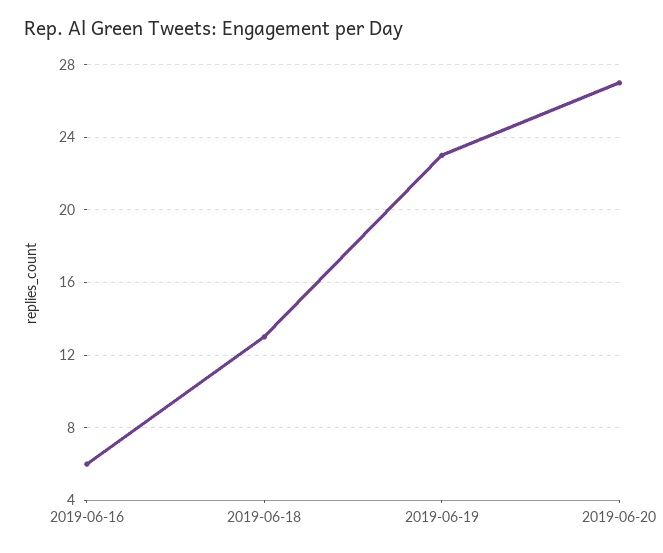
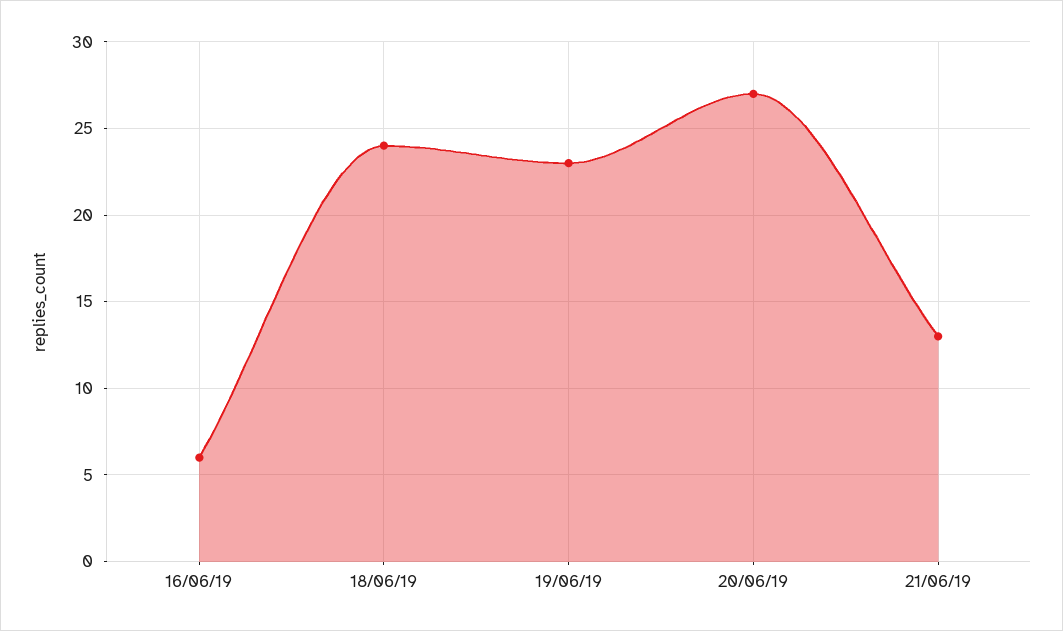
2019-06-18: 13 -> 24
21/06/19: none -> 13

